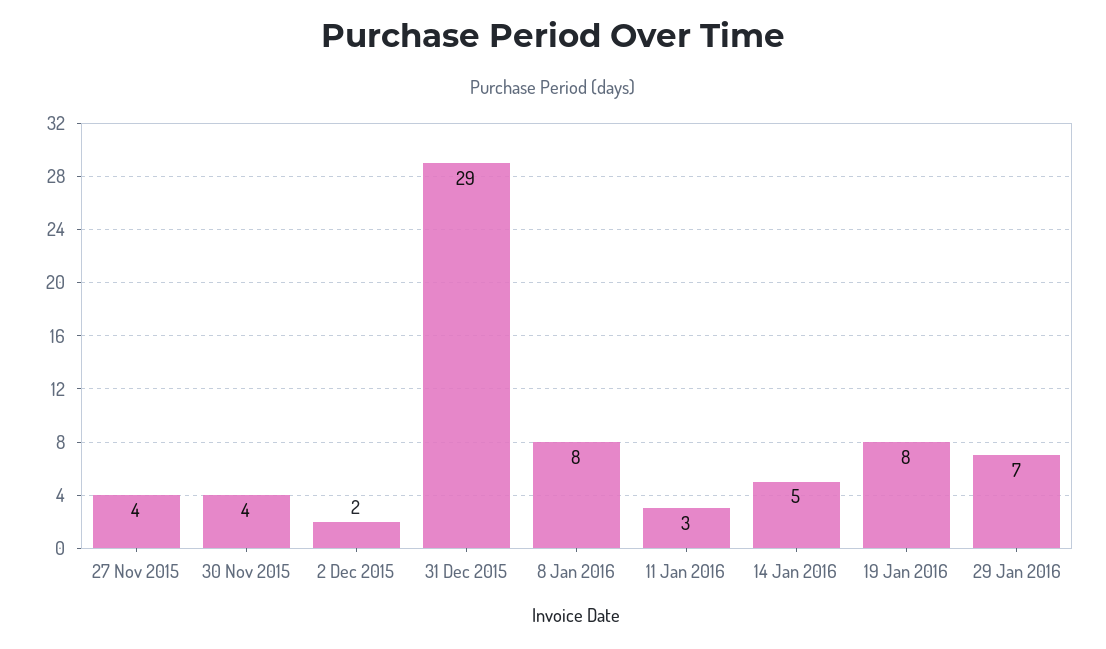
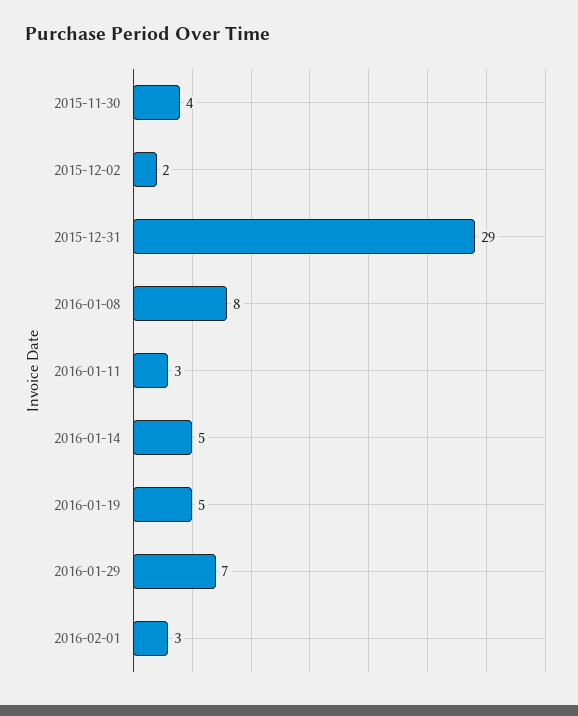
27 Nov 2015: 4 -> none
19 Jan 2016: 8 -> 5
2016-02-01: none -> 3

